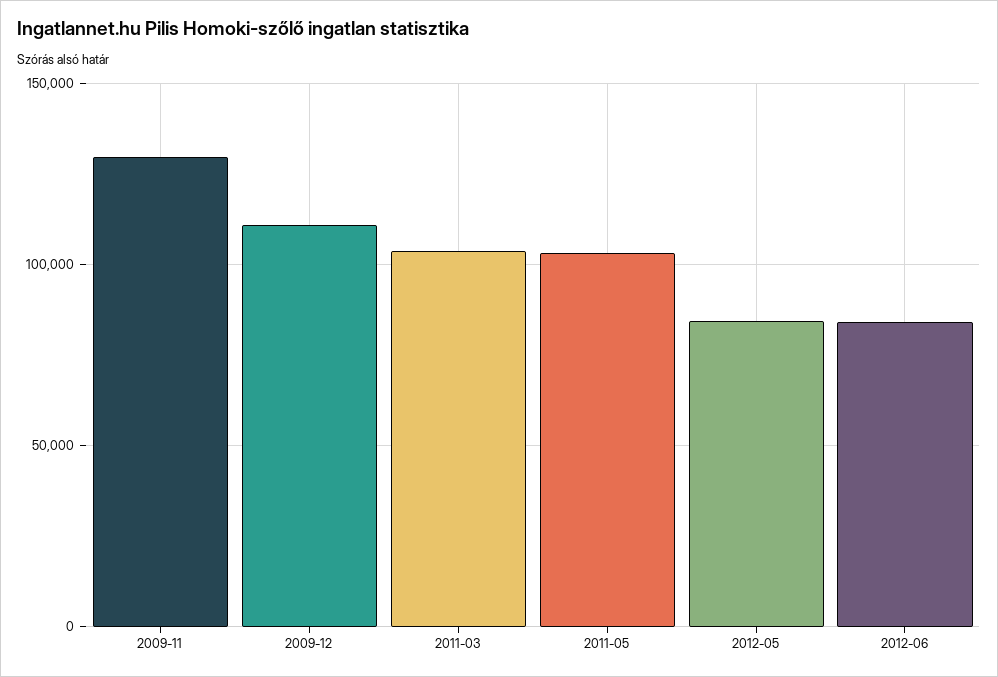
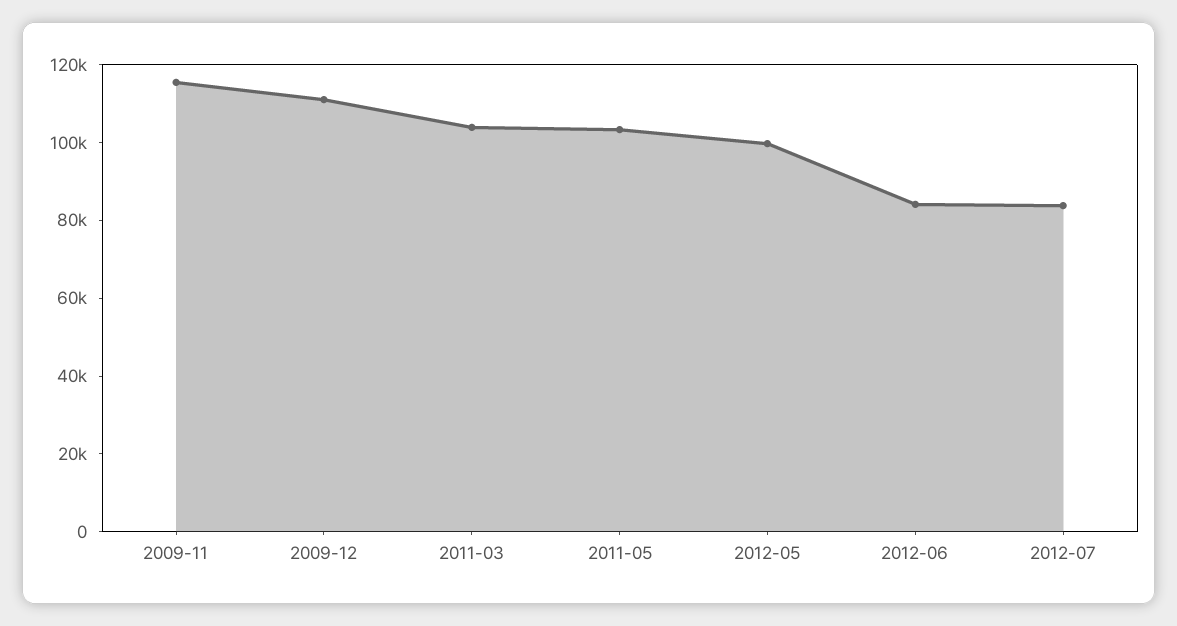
2009-11: 130000 -> 115000
2012-05: 85000 -> 100000
2012-07: none -> 85000

